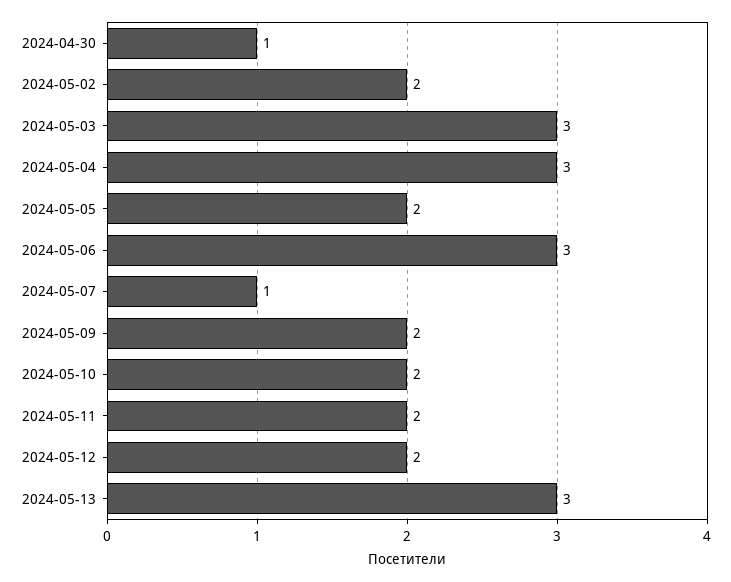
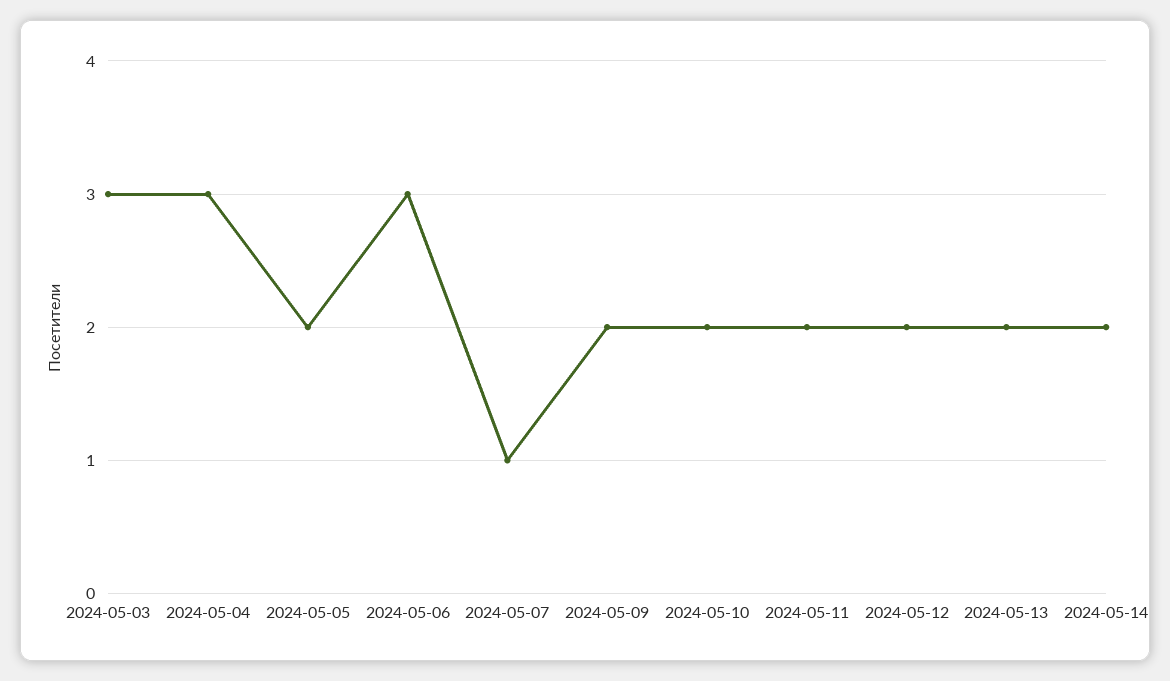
2024-04-30: 1 -> none
2024-05-02: 2 -> none
2024-05-13: 3 -> 2
2024-05-14: none -> 2

